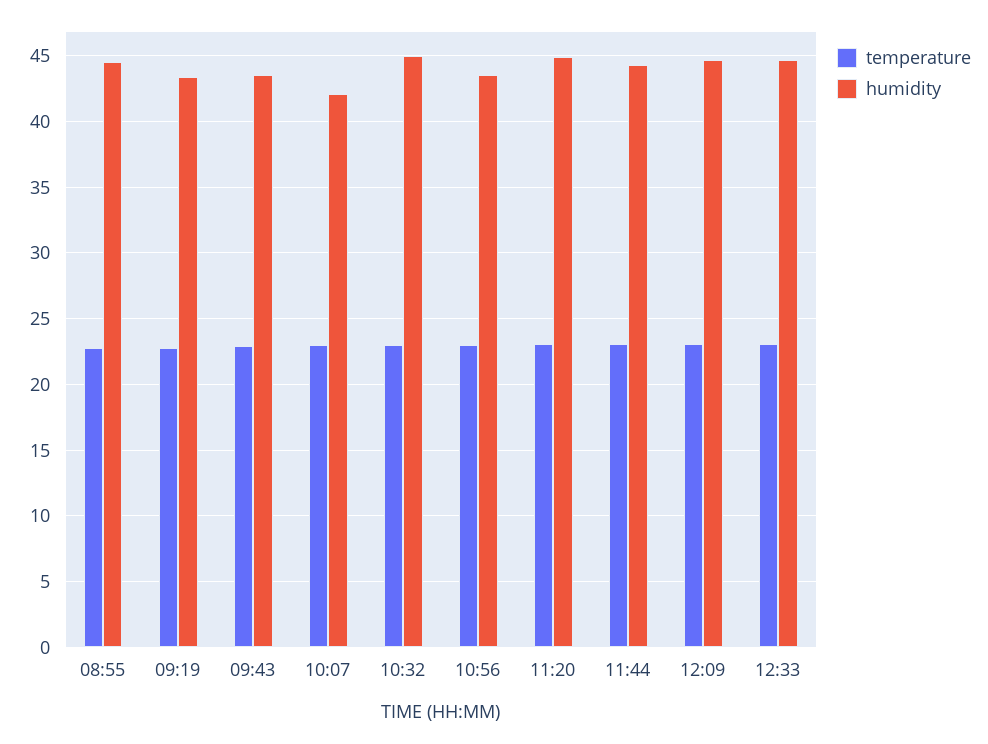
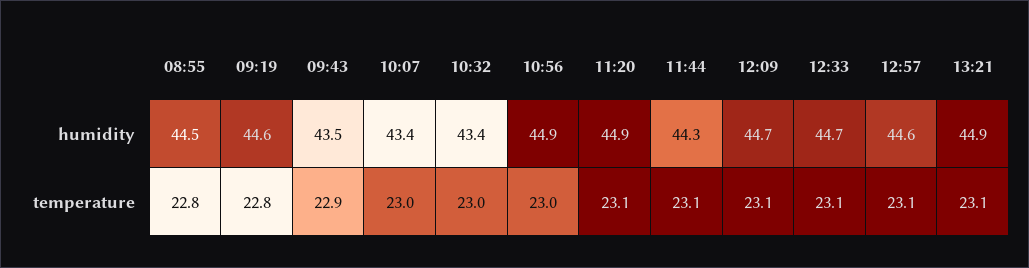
humidity, 09:19: 43.5 -> 44.6
humidity, 10:07: 42 -> 43.4
humidity, 10:32: 45 -> 43.4
humidity, 10:56: 43.5 -> 44.9
humidity, 12:57: none -> 44.6
humidity, 13:21: none -> 44.9
temperature, 12:57: none -> 23.1
temperature, 13:21: none -> 23.1

